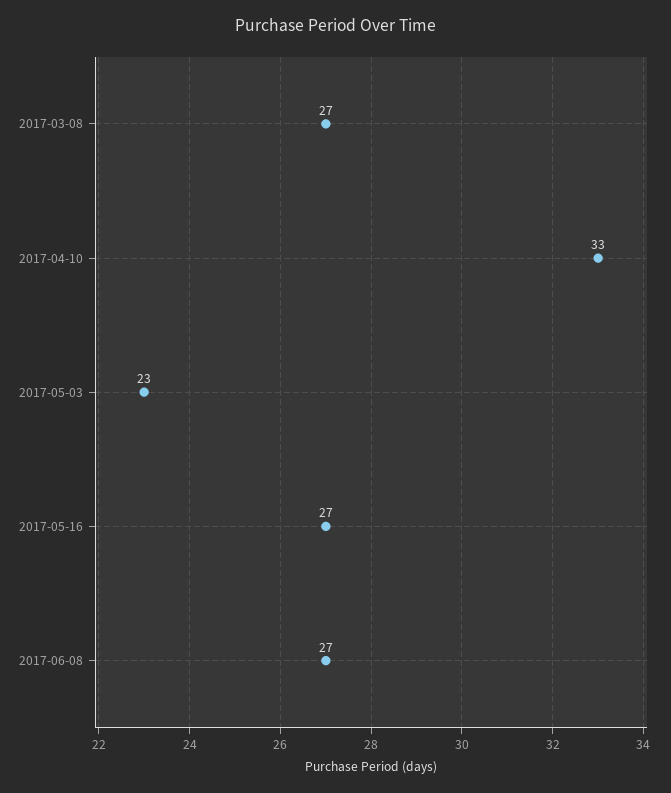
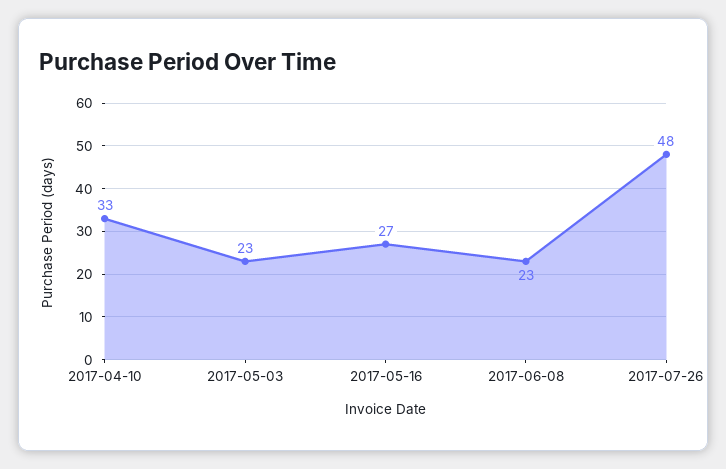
2017-03-08: 27 -> none
2017-06-08: 27 -> 23
2017-07-26: none -> 48

